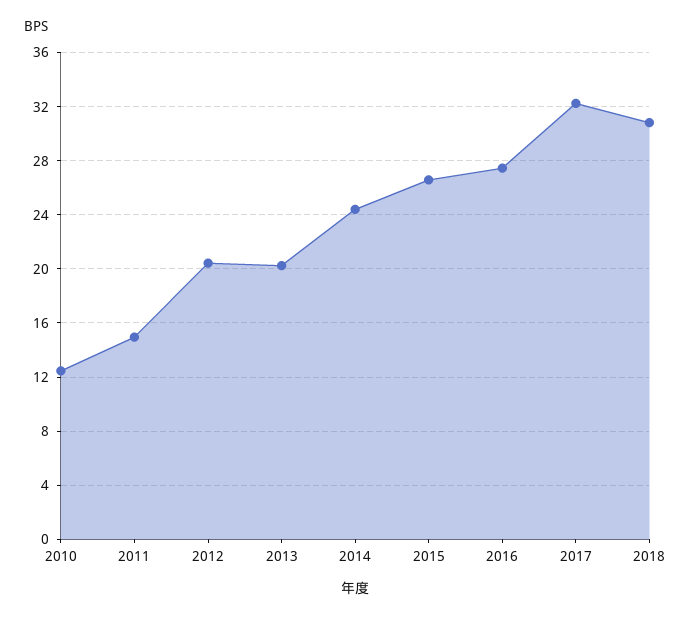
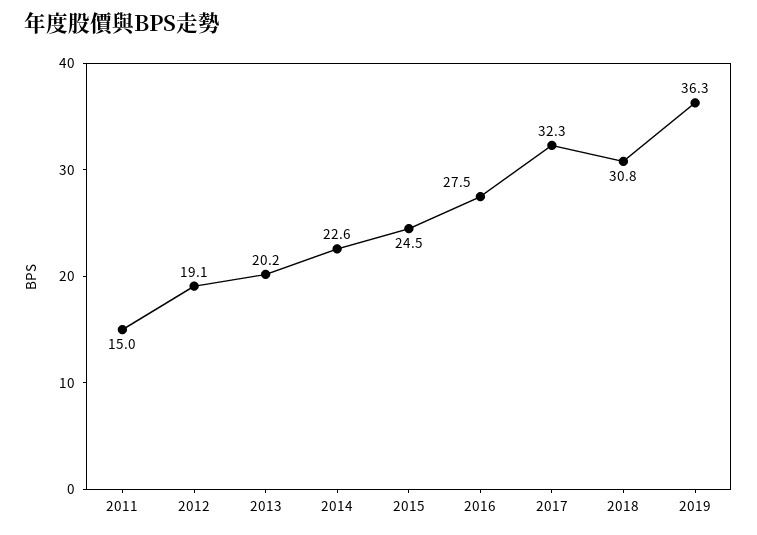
2010: 12.5 -> none
2012: 20.5 -> 19.1
2014: 24.5 -> 22.6
2015: 26.5 -> 24.5
2019: none -> 36.3

